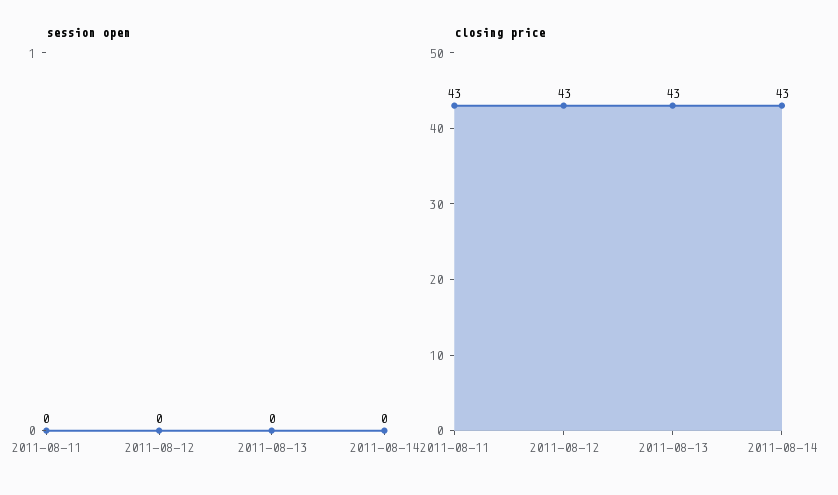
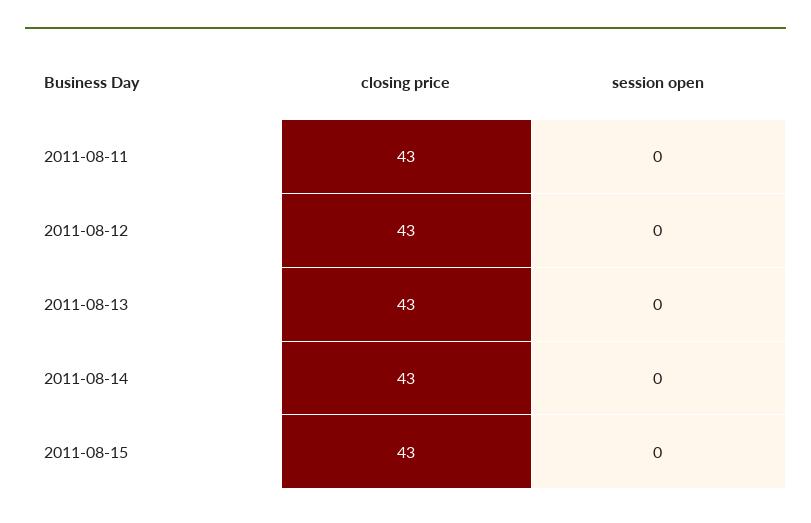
closing price, 2011-08-15: none -> 43
session open, 2011-08-15: none -> 0

